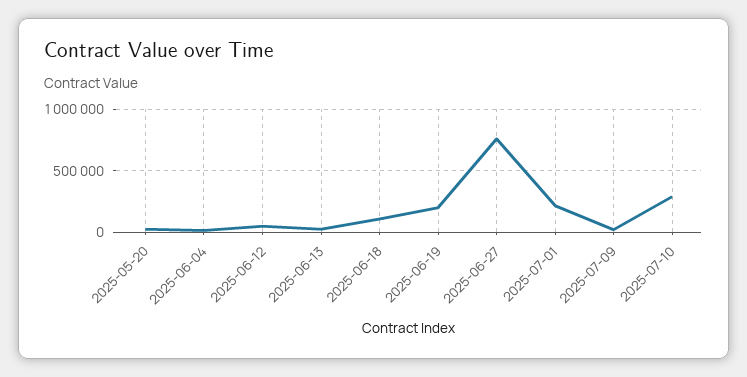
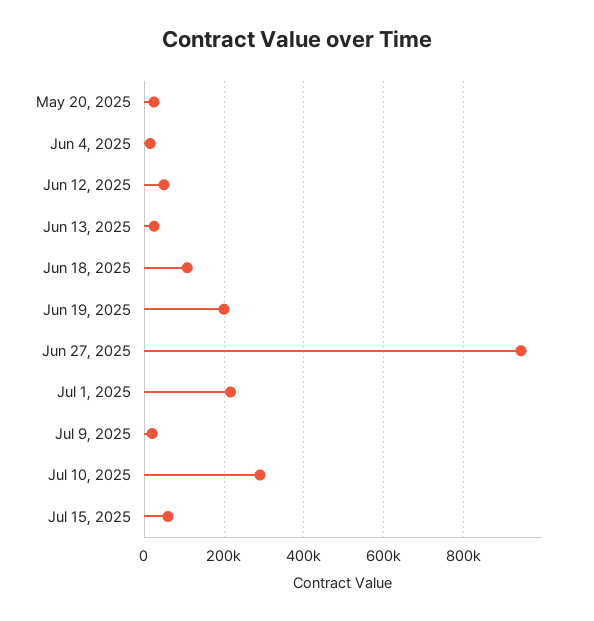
2025-06-27: 750000 -> 940000
Jul 15, 2025: none -> 60000

